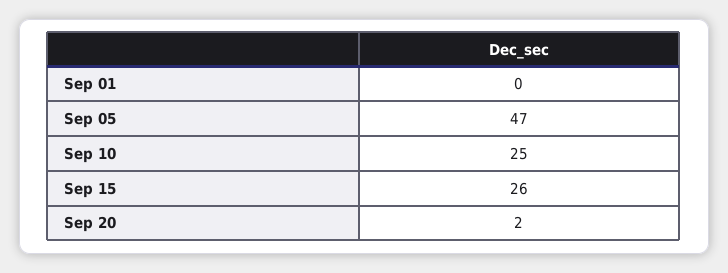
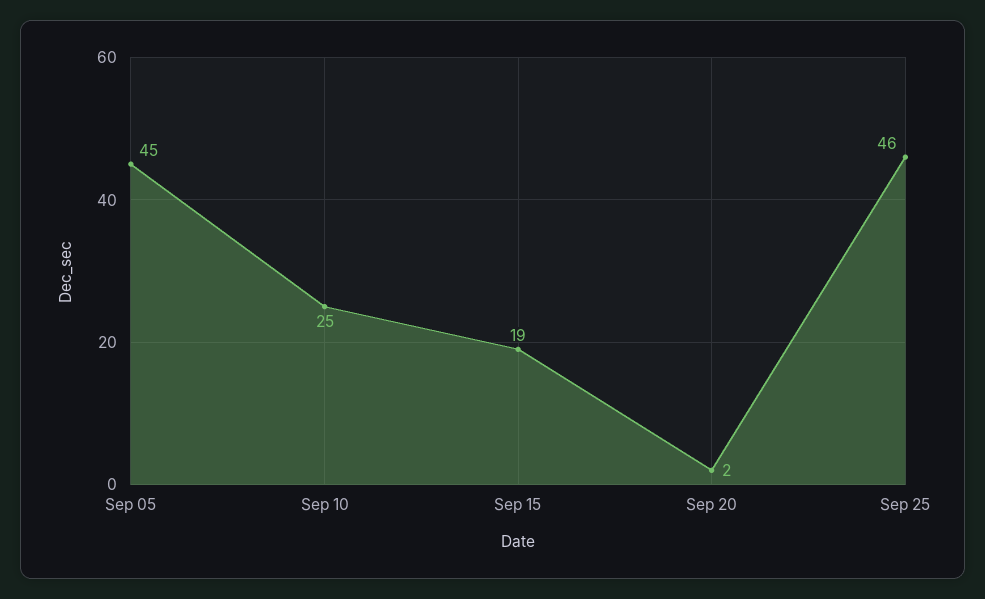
Sep 01: 0 -> none
Sep 05: 47 -> 45
Sep 15: 26 -> 19
Sep 25: none -> 46

